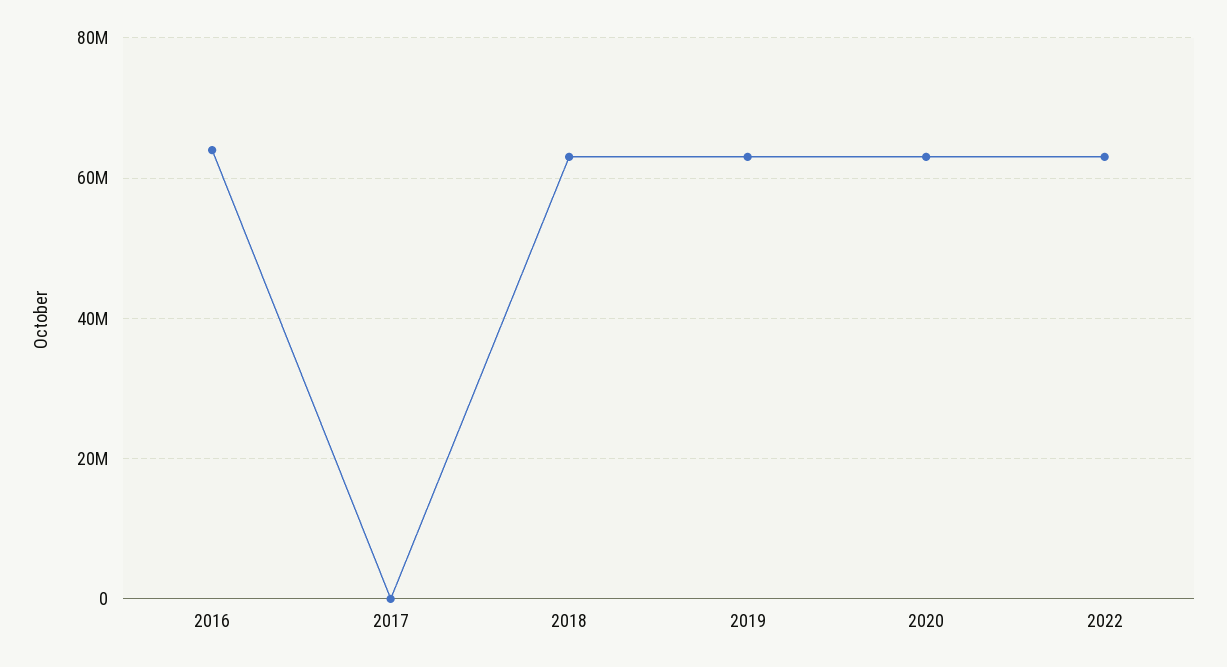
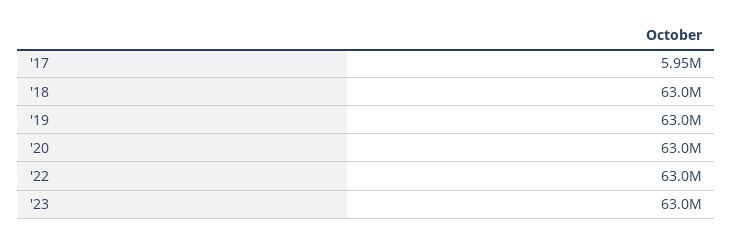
2016: 64000000 -> none
2017: 0 -> 5950000
'23: none -> 63000000

